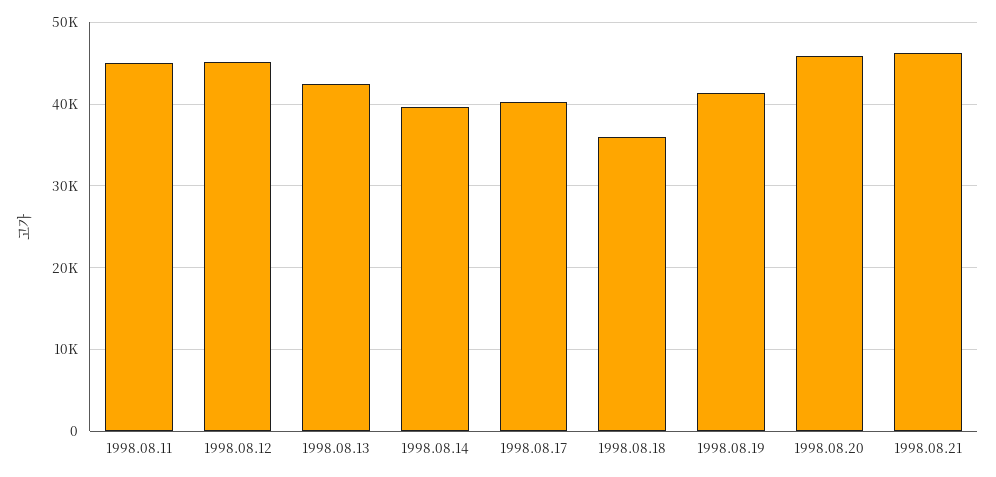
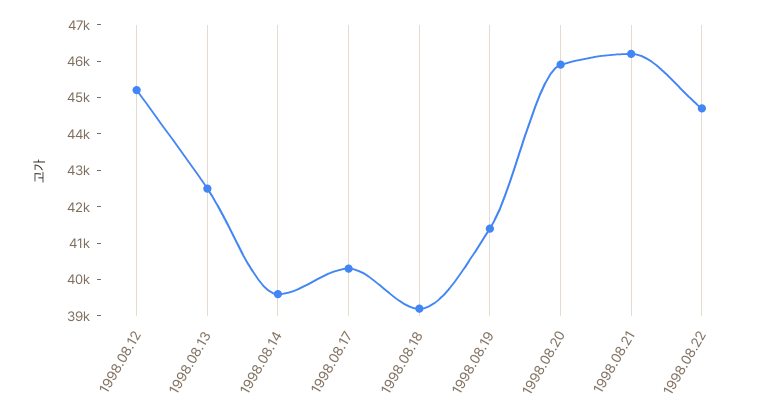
1998.08.11: 45000 -> none
1998.08.18: 36000 -> 39250
1998.08.22: none -> 44750

